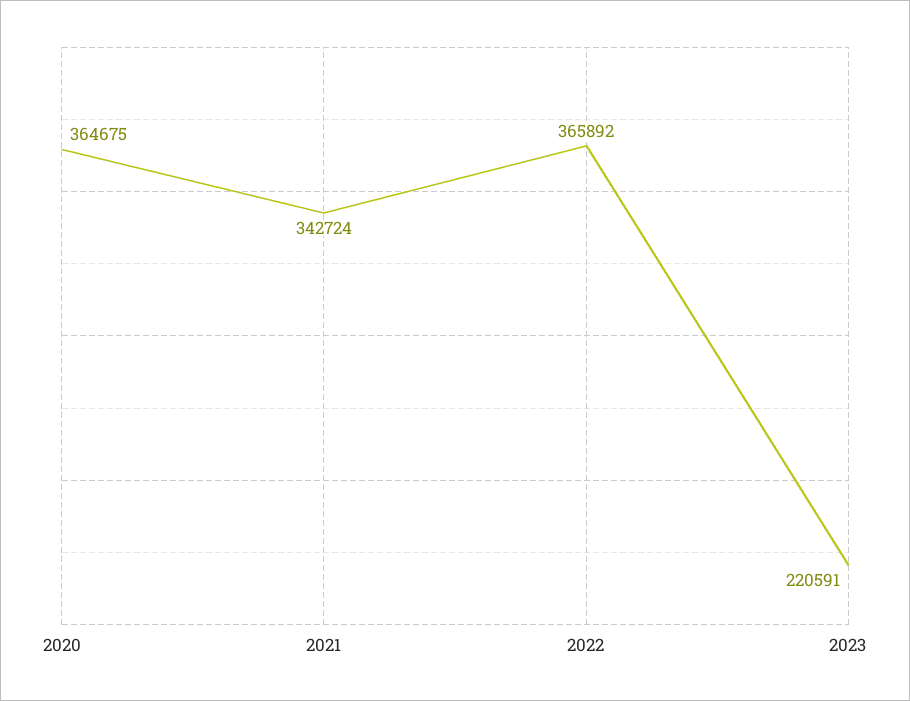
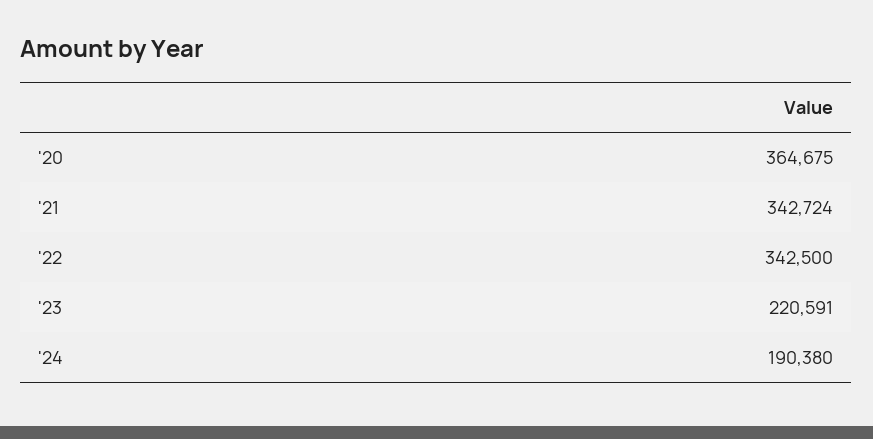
2022: 365892 -> 342500
'24: none -> 190380

